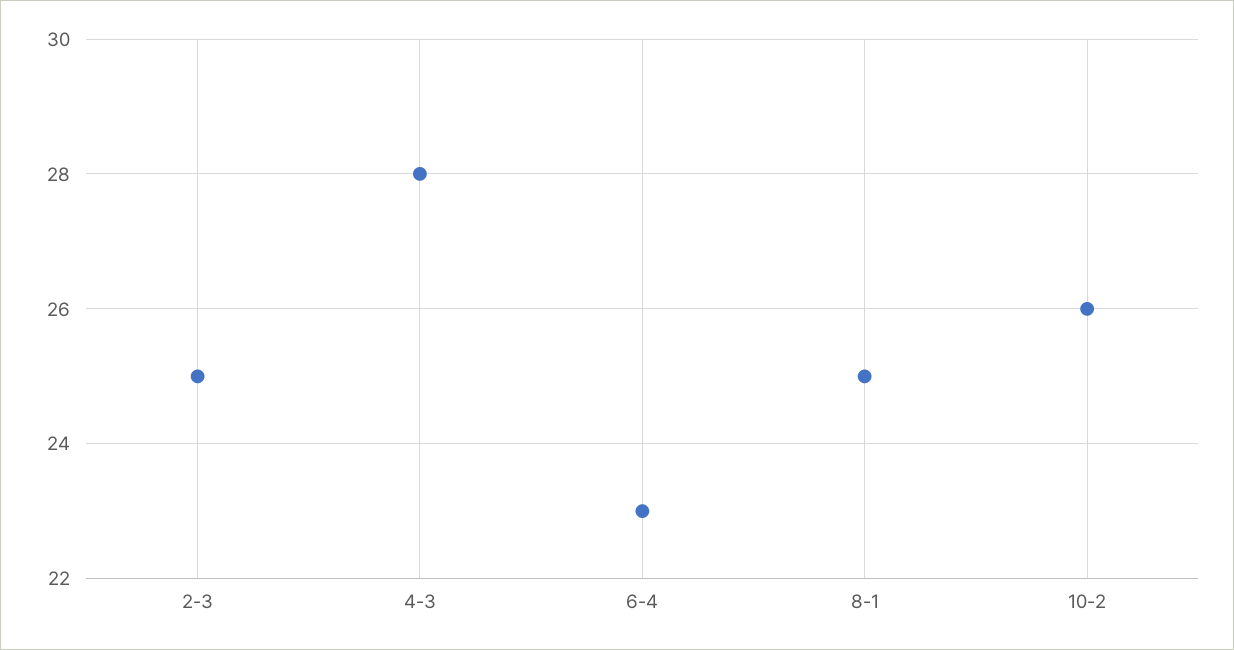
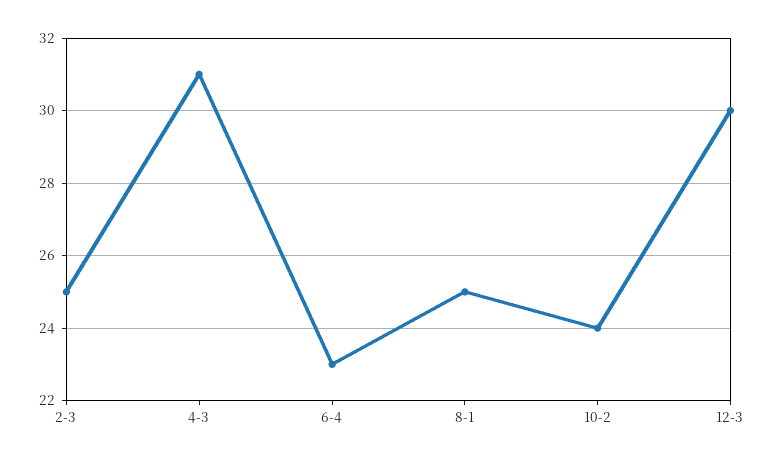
4-3: 28 -> 31
10-2: 26 -> 24
12-3: none -> 30

